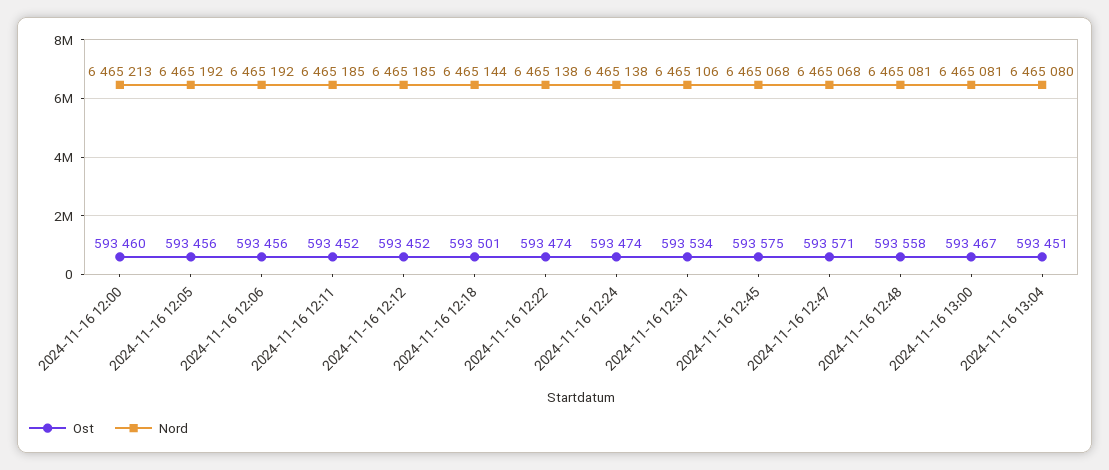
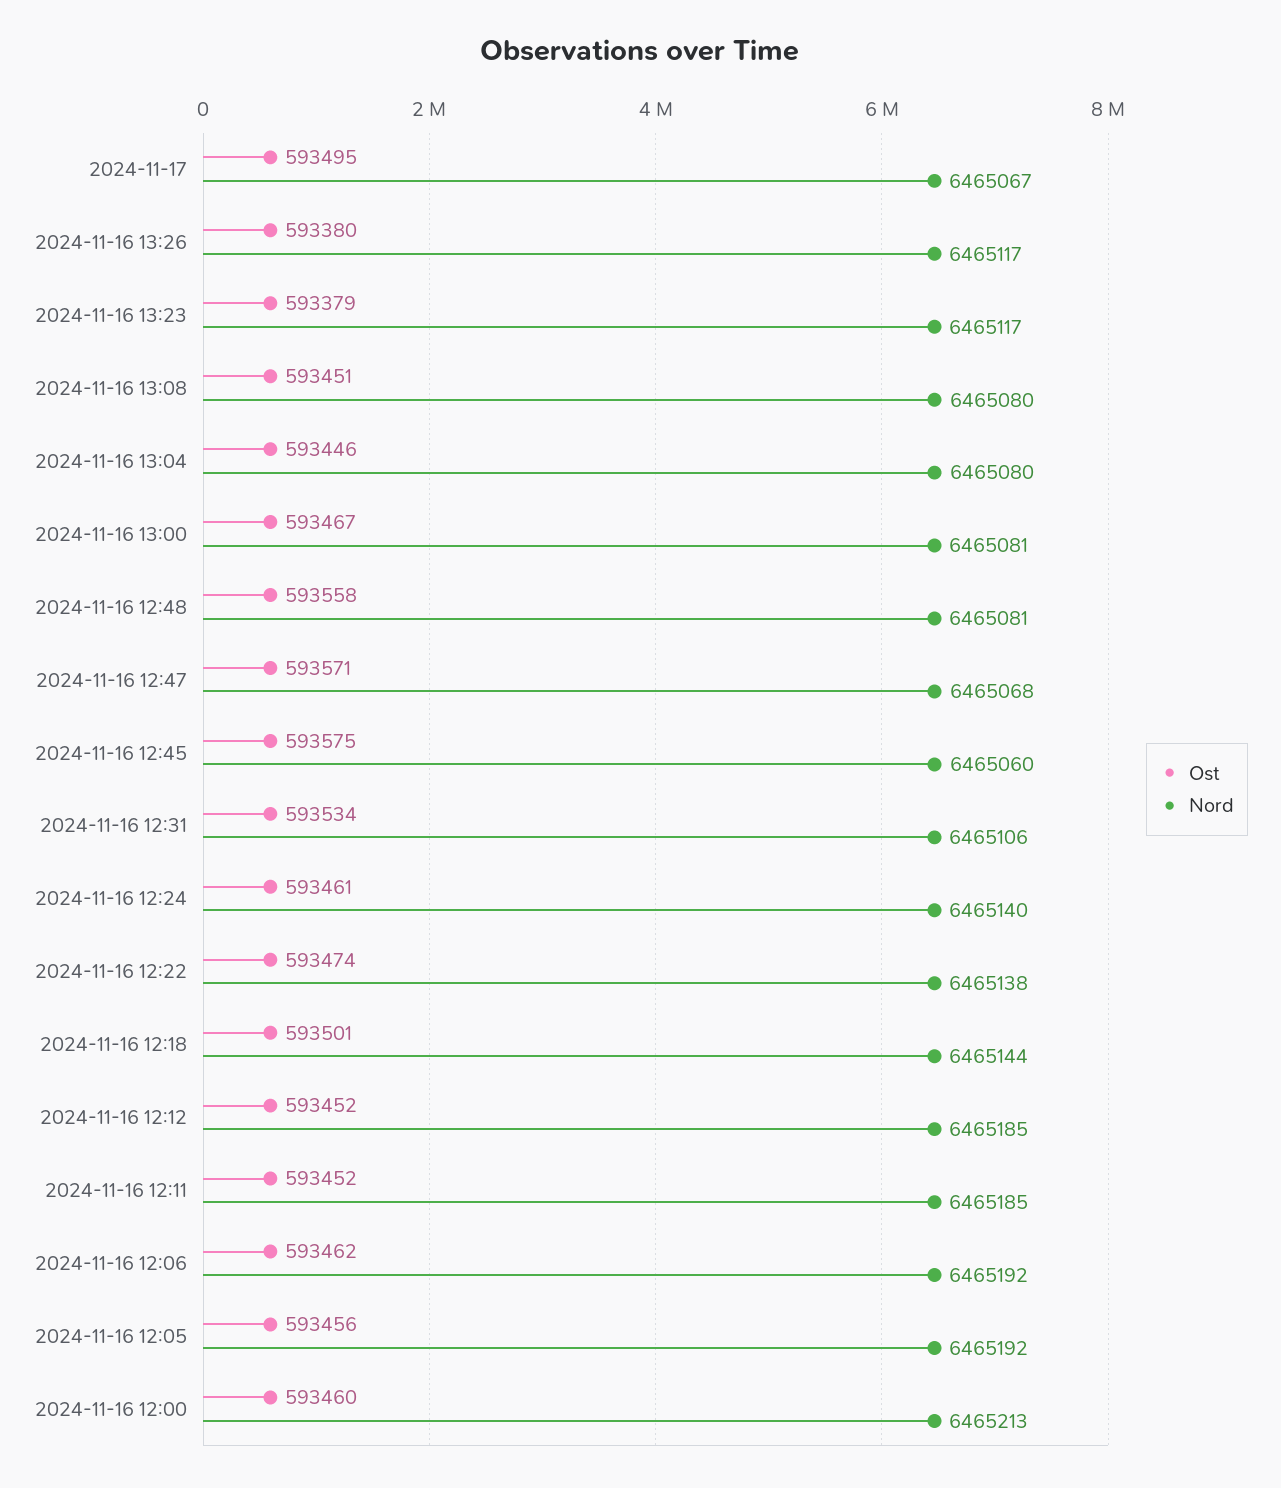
Ost, 2024-11-16 12:06: 593456 -> 593462
Ost, 2024-11-16 12:24: 593474 -> 593461
Nord, 2024-11-16 12:24: 6465138 -> 6465140
Nord, 2024-11-16 12:45: 6465068 -> 6465060
Ost, 2024-11-16 13:04: 593451 -> 593446
Ost, 2024-11-17: none -> 593495
Nord, 2024-11-17: none -> 6465067
Ost, 2024-11-16 13:26: none -> 593380
Nord, 2024-11-16 13:26: none -> 6465117
Ost, 2024-11-16 13:23: none -> 593379
Nord, 2024-11-16 13:23: none -> 6465117
Ost, 2024-11-16 13:08: none -> 593451
Nord, 2024-11-16 13:08: none -> 6465080

